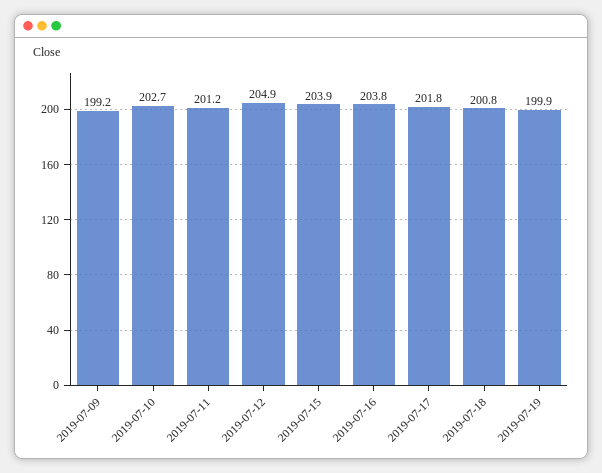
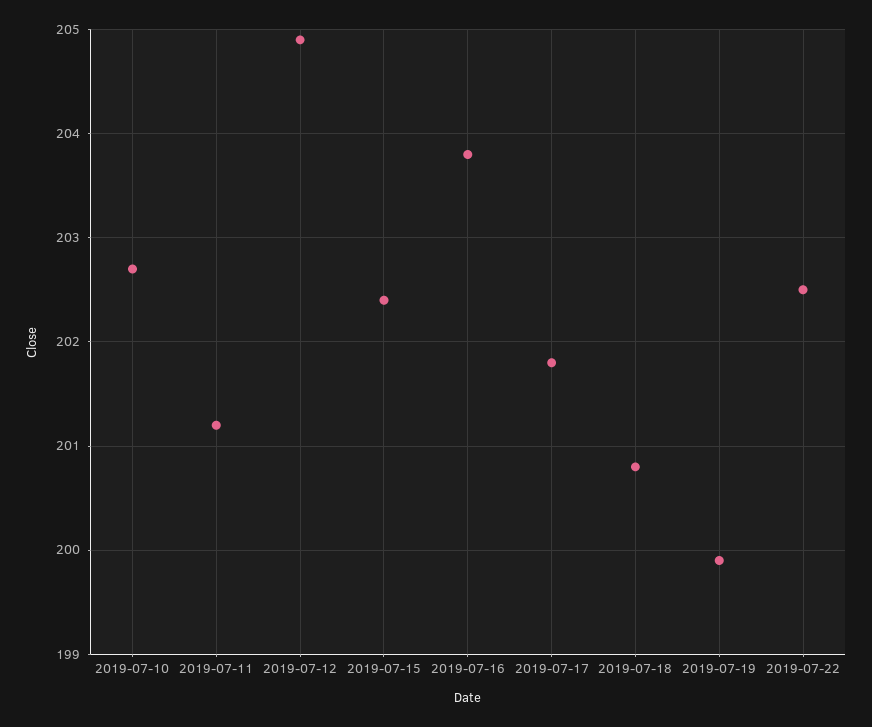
2019-07-09: 199.2 -> none
2019-07-15: 203.9 -> 202.4
2019-07-22: none -> 202.5

